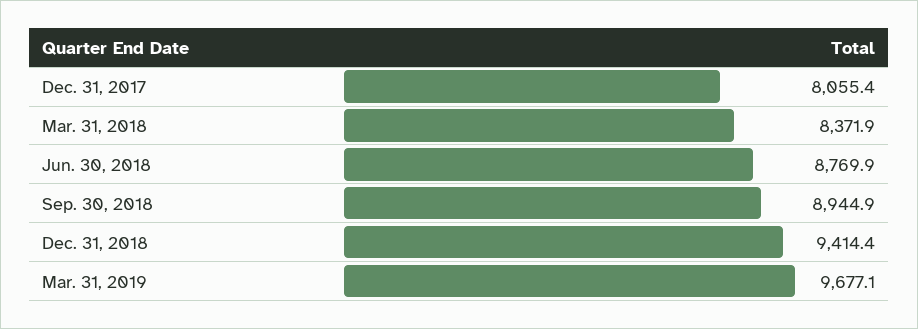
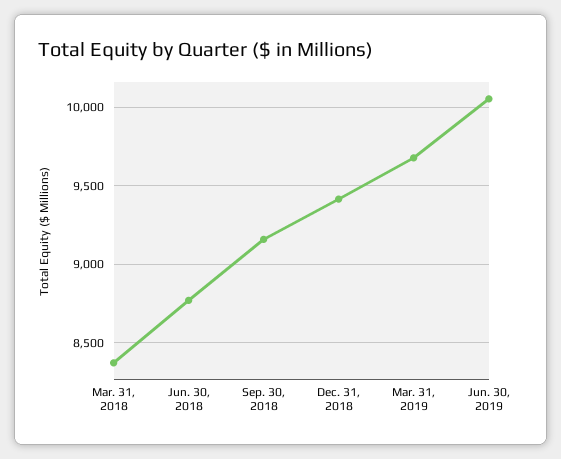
Dec. 31, 2017: 8055.4 -> none
Sep. 30, 2018: 8944.9 -> 9150
Jun. 30, 2019: none -> 10050

